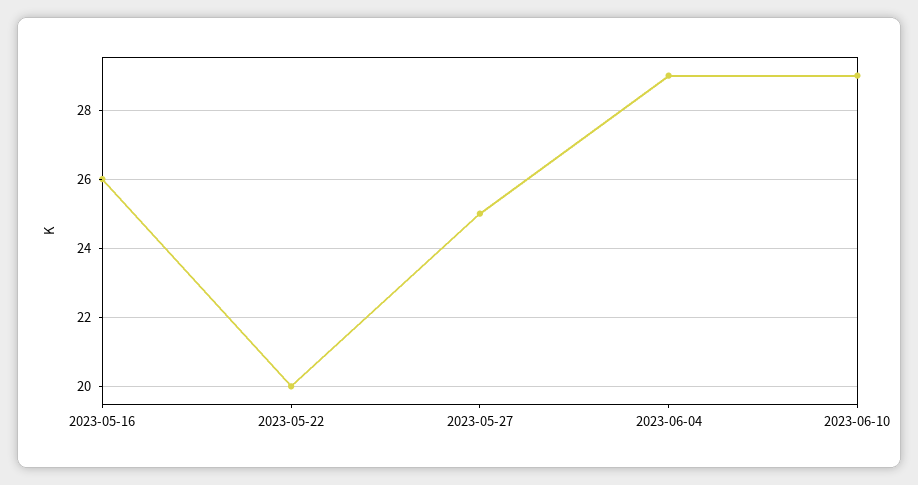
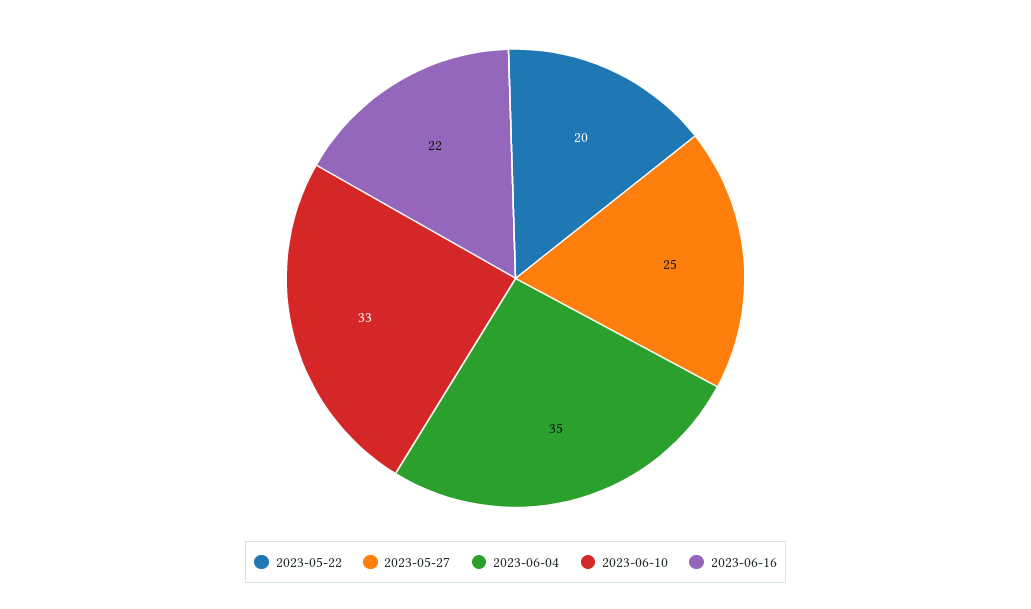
2023-05-16: 26 -> none
2023-06-04: 29 -> 35
2023-06-10: 29 -> 33
2023-06-16: none -> 22

